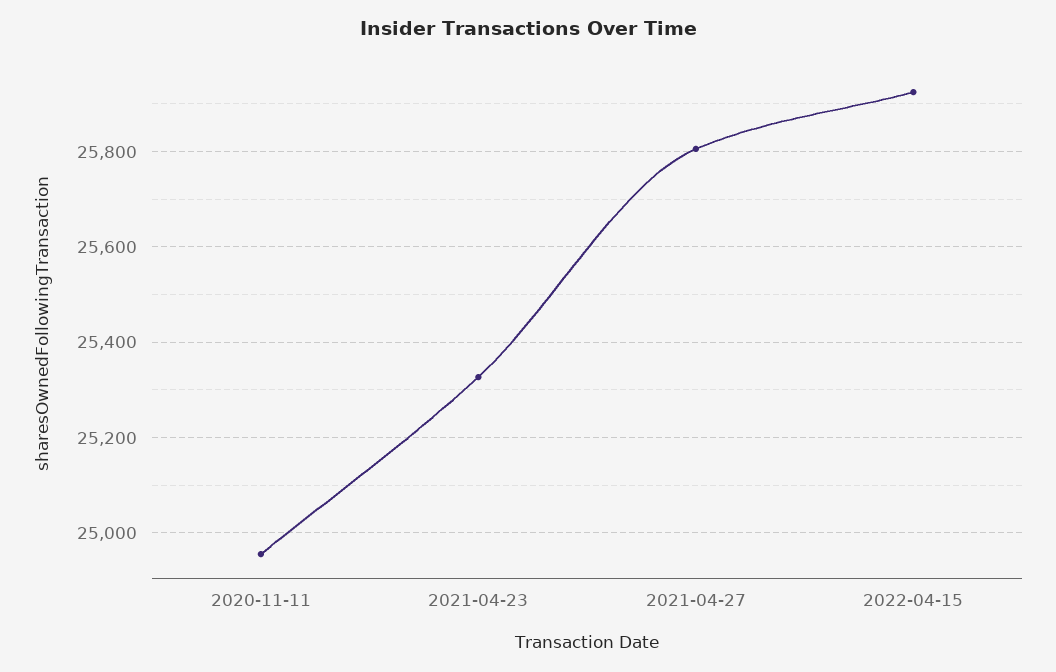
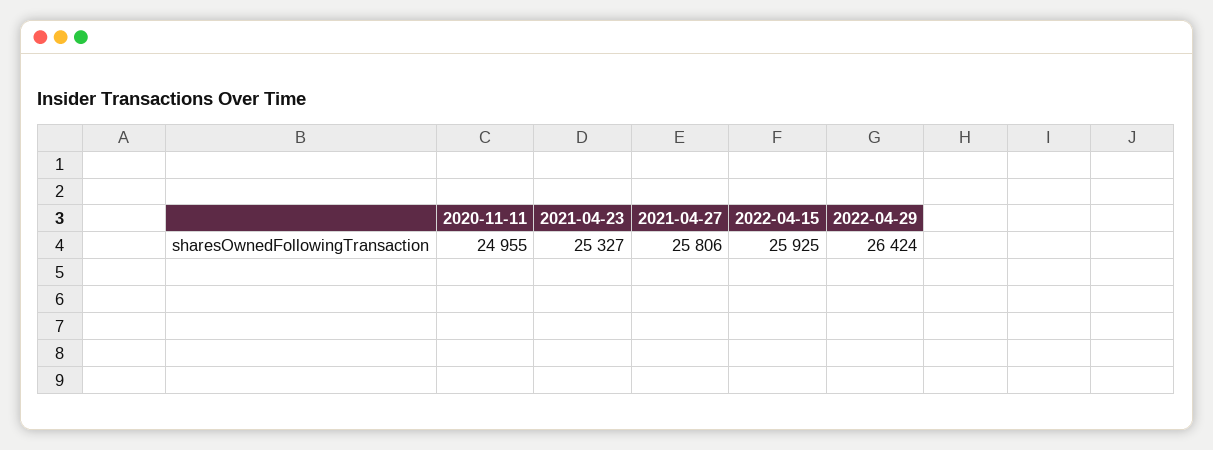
2022-04-29: none -> 26424

